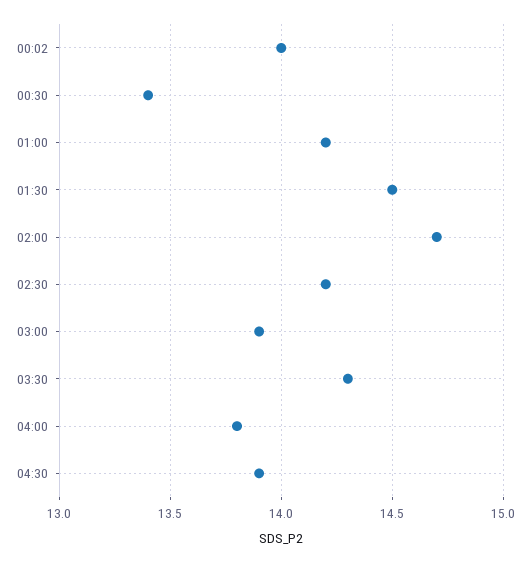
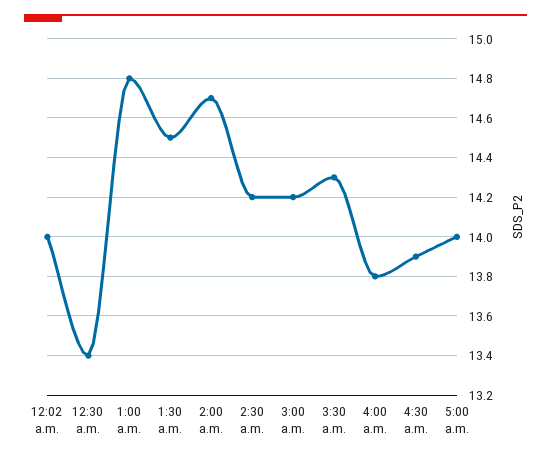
01:00: 14.2 -> 14.8
03:00: 13.9 -> 14.2
5:00 a.m.: none -> 14

